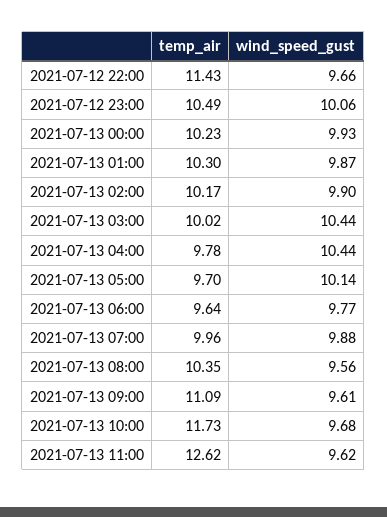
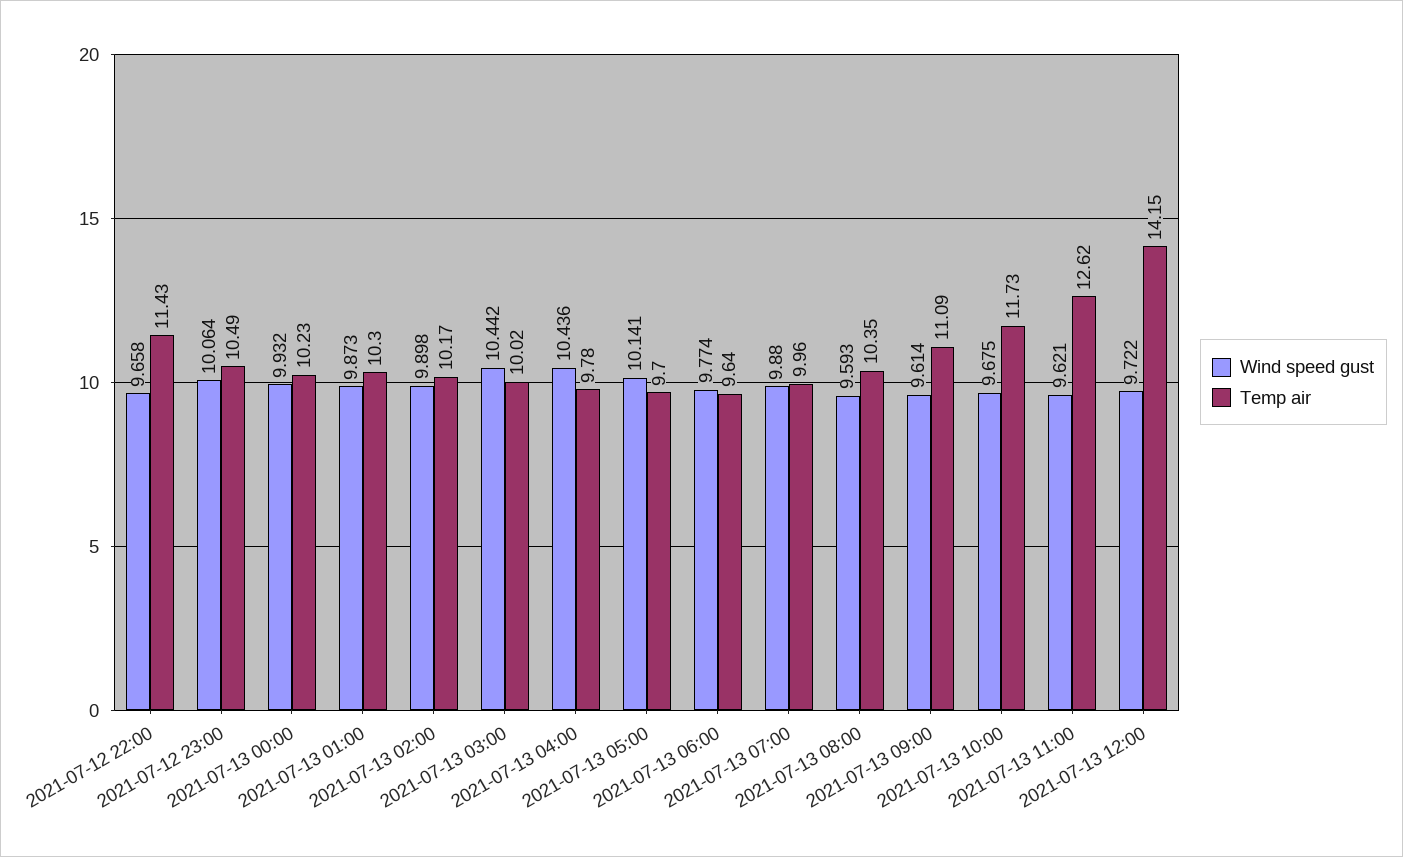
wind_speed_gust, 2021-07-13 08:00: 9.56 -> 9.593
wind_speed_gust, 2021-07-13 12:00: none -> 9.722
temp_air, 2021-07-13 12:00: none -> 14.15

